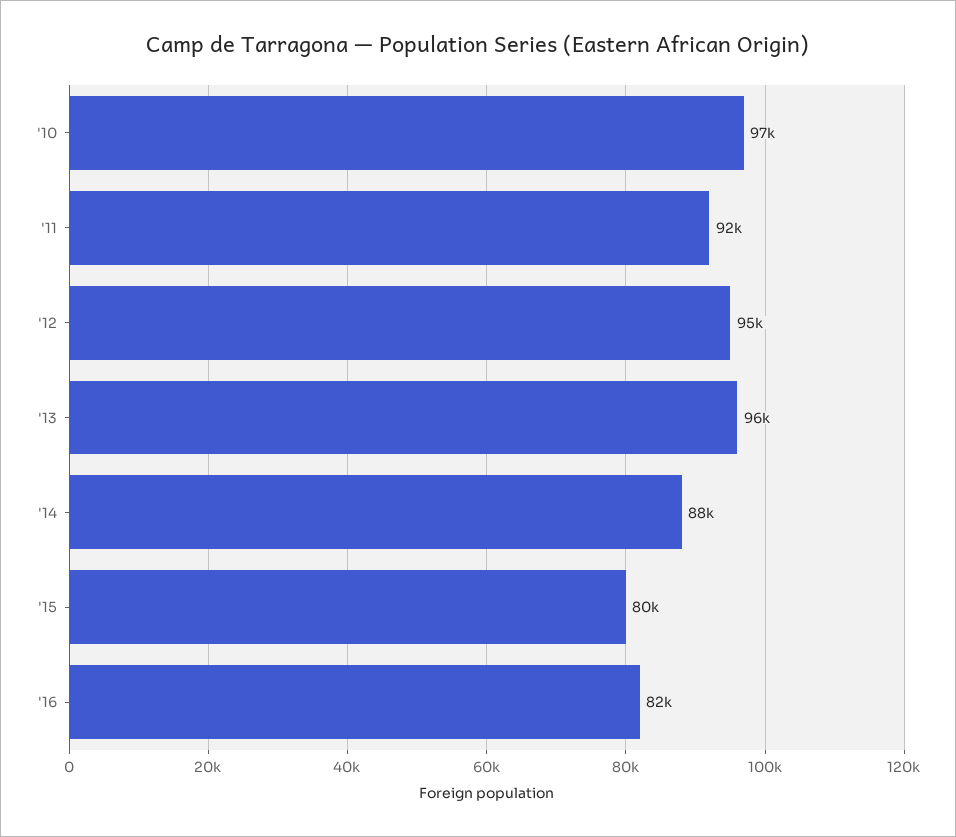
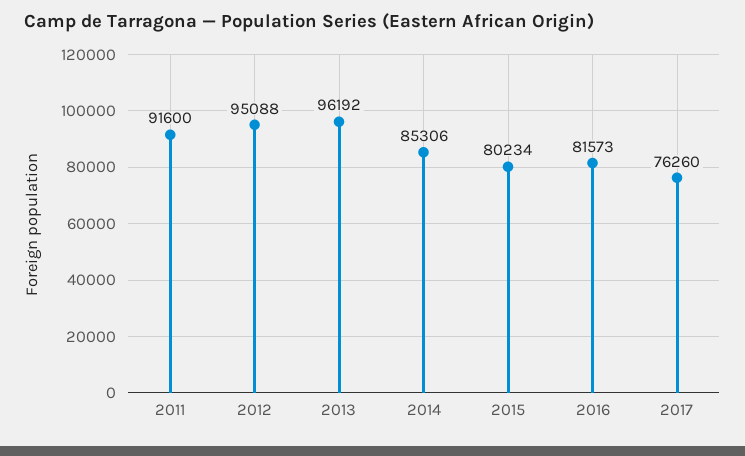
'10: 97000 -> none
'14: 88000 -> 85306
2017: none -> 76260

